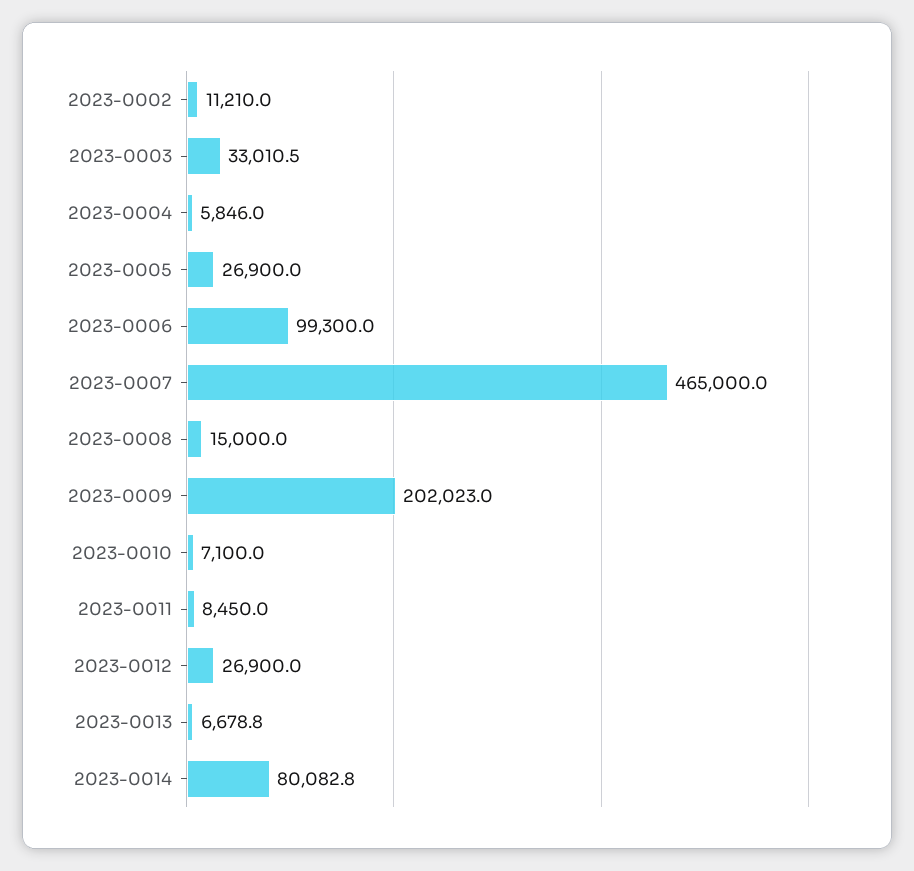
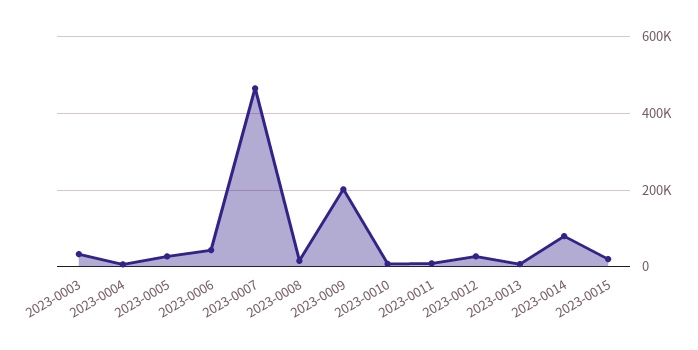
2023-0002: 11210 -> none
2023-0006: 99300 -> 40000
2023-0015: none -> 20000

